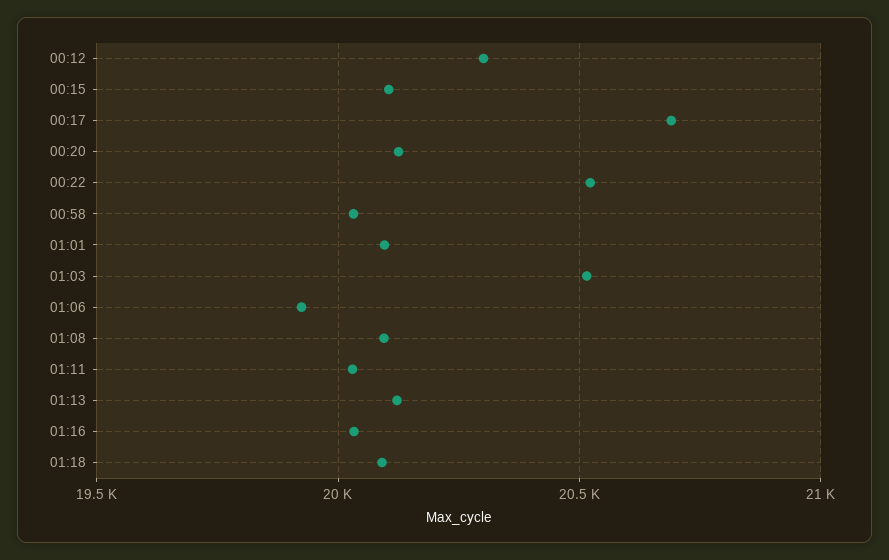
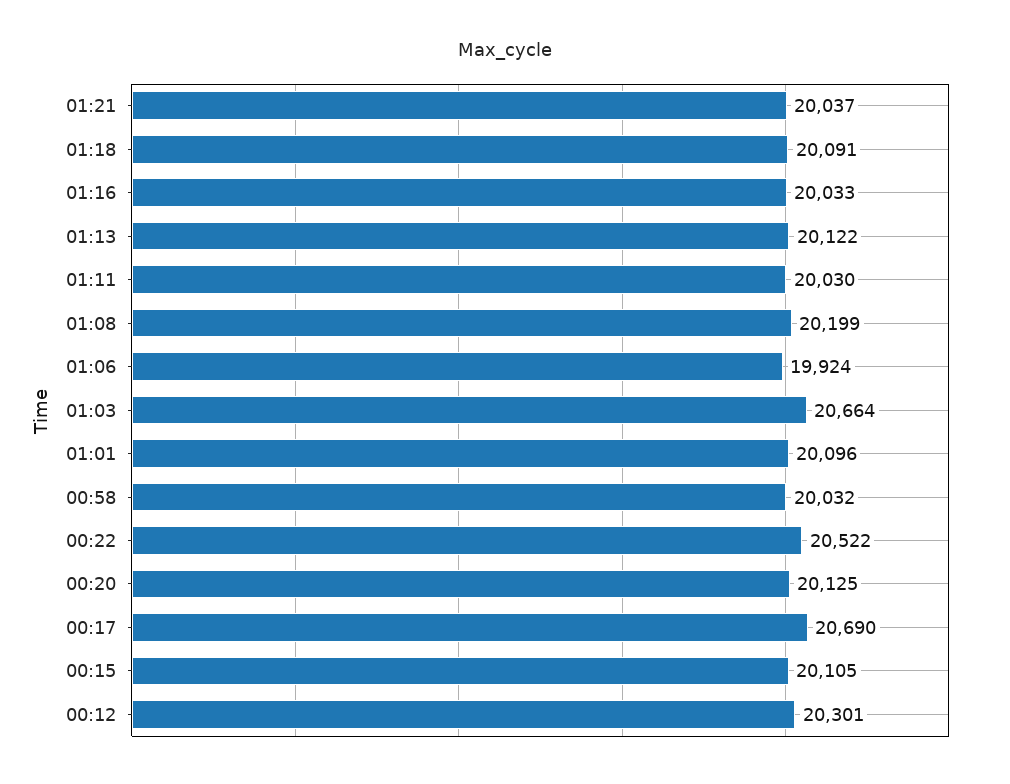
01:03: 20500 -> 20664
01:08: 20100 -> 20199
01:21: none -> 20037

